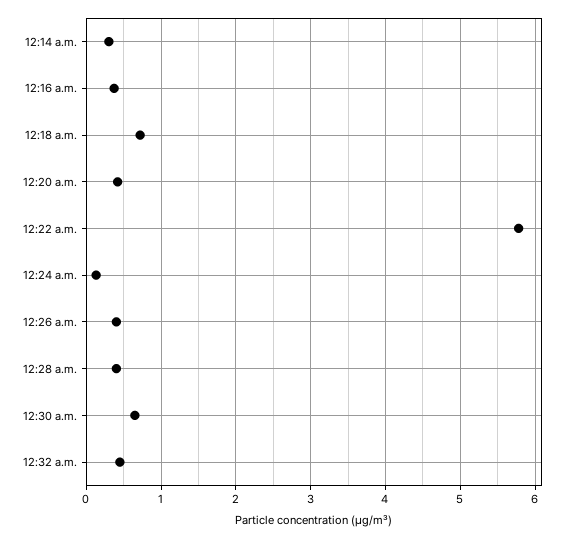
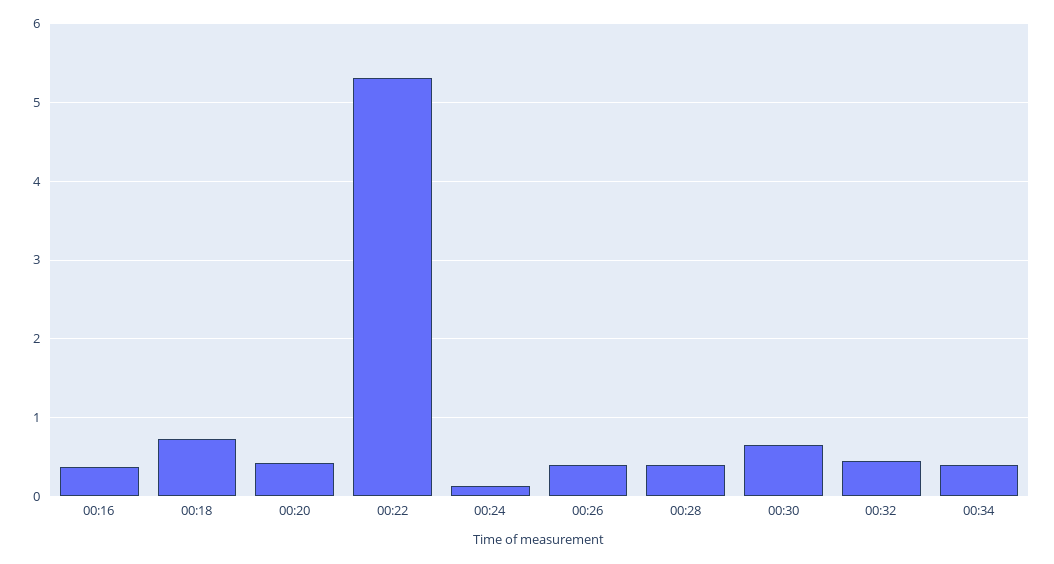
12:14 a.m.: 0.3 -> none
12:22 a.m.: 5.8 -> 5.3
00:34: none -> 0.4

